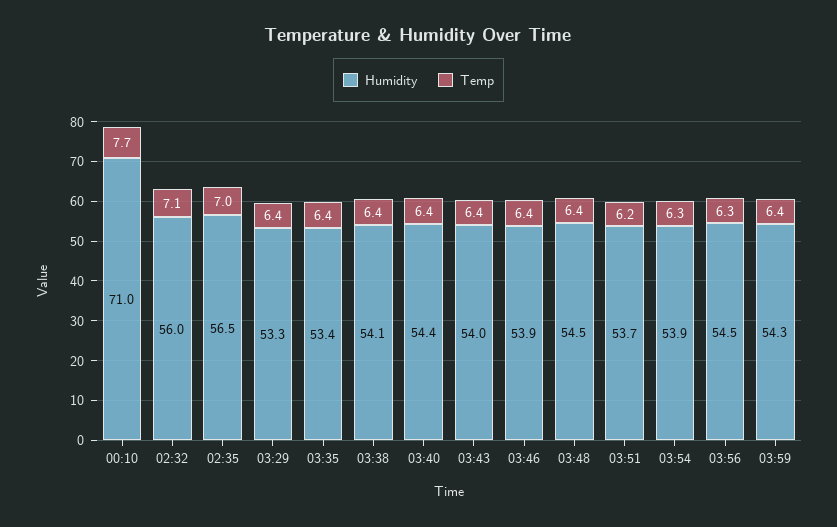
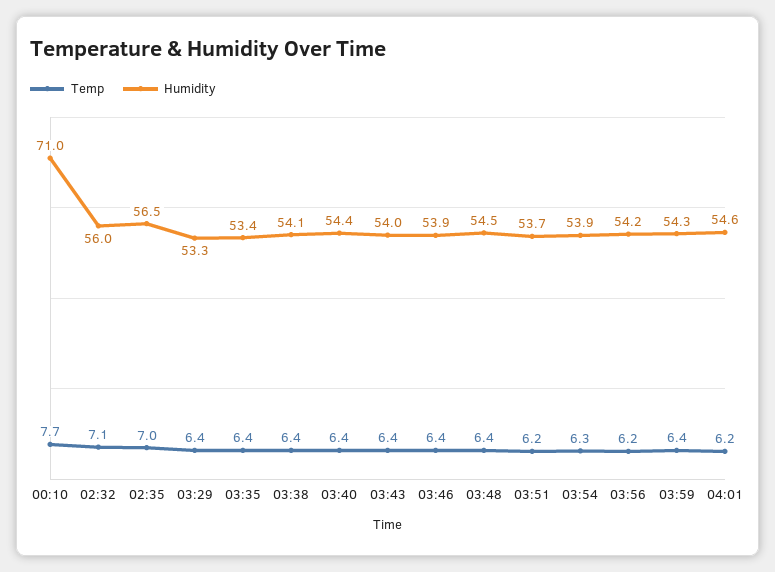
Humidity, 03:56: 54.5 -> 54.2
Temp, 03:56: 6.3 -> 6.2
Temp, 04:01: none -> 6.2
Humidity, 04:01: none -> 54.6

